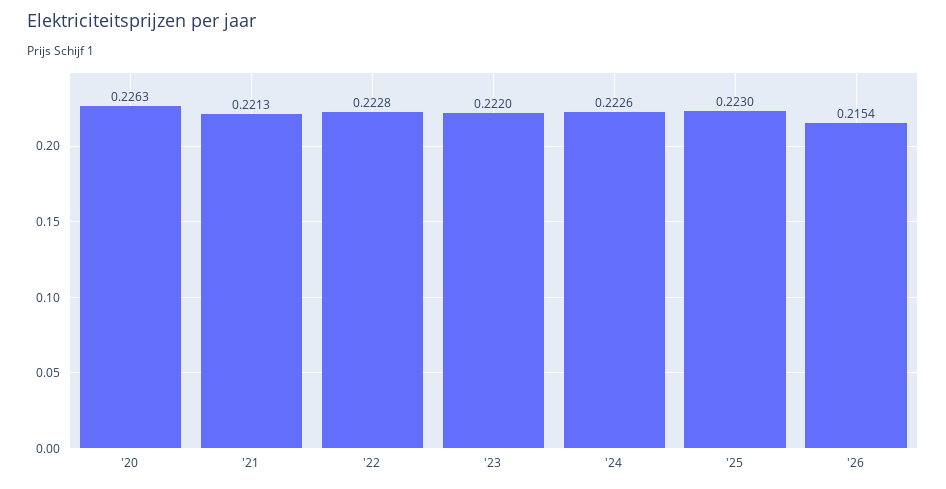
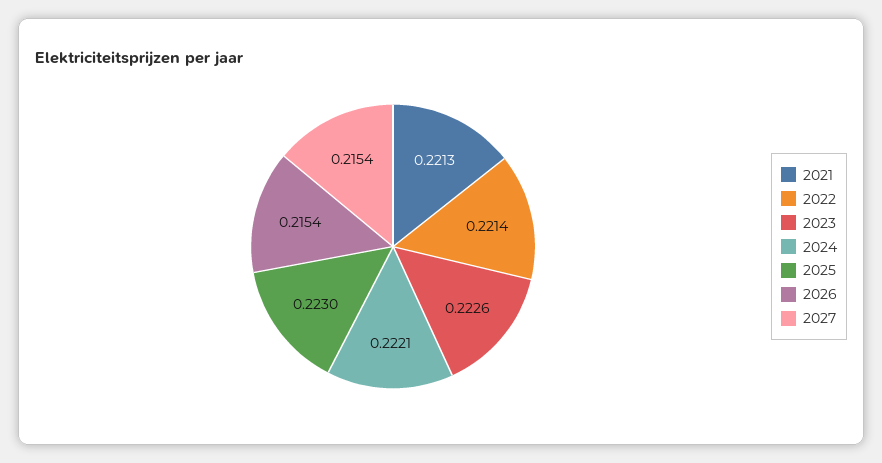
'20: 0.2263 -> none
'22: 0.2228 -> 0.2214
'23: 0.222 -> 0.2226
'24: 0.2226 -> 0.2221
2027: none -> 0.2154

